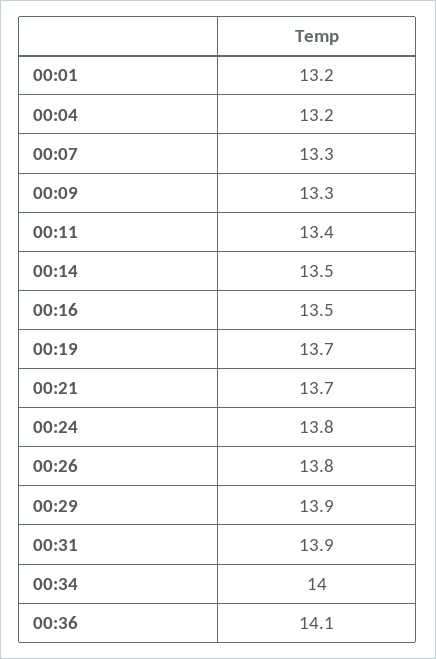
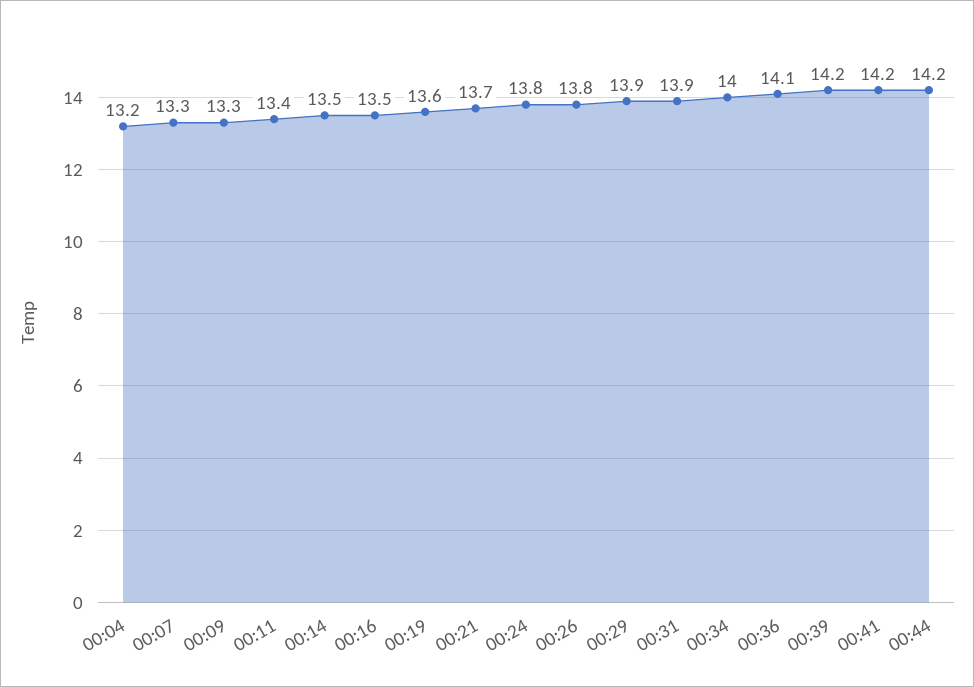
00:01: 13.2 -> none
00:19: 13.7 -> 13.6
00:39: none -> 14.2
00:41: none -> 14.2
00:44: none -> 14.2

